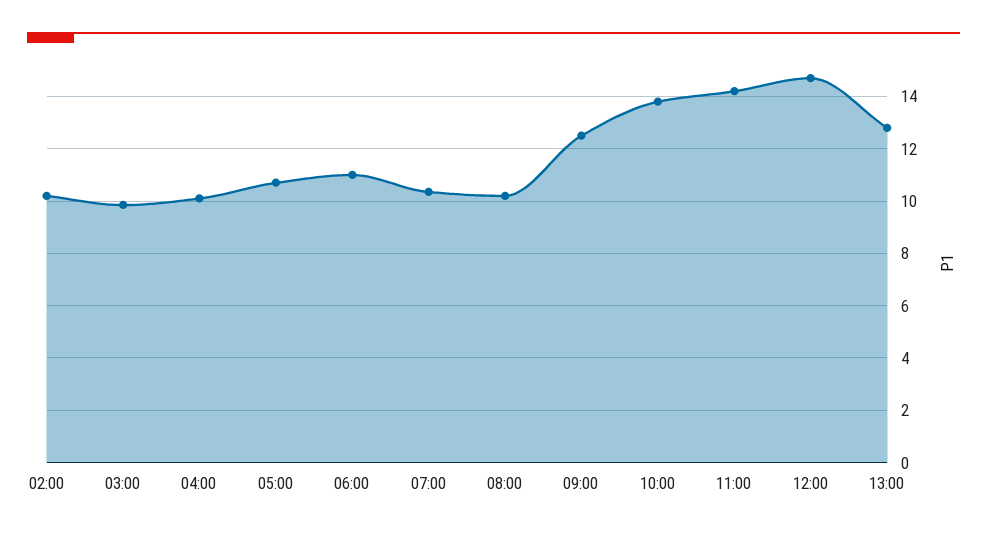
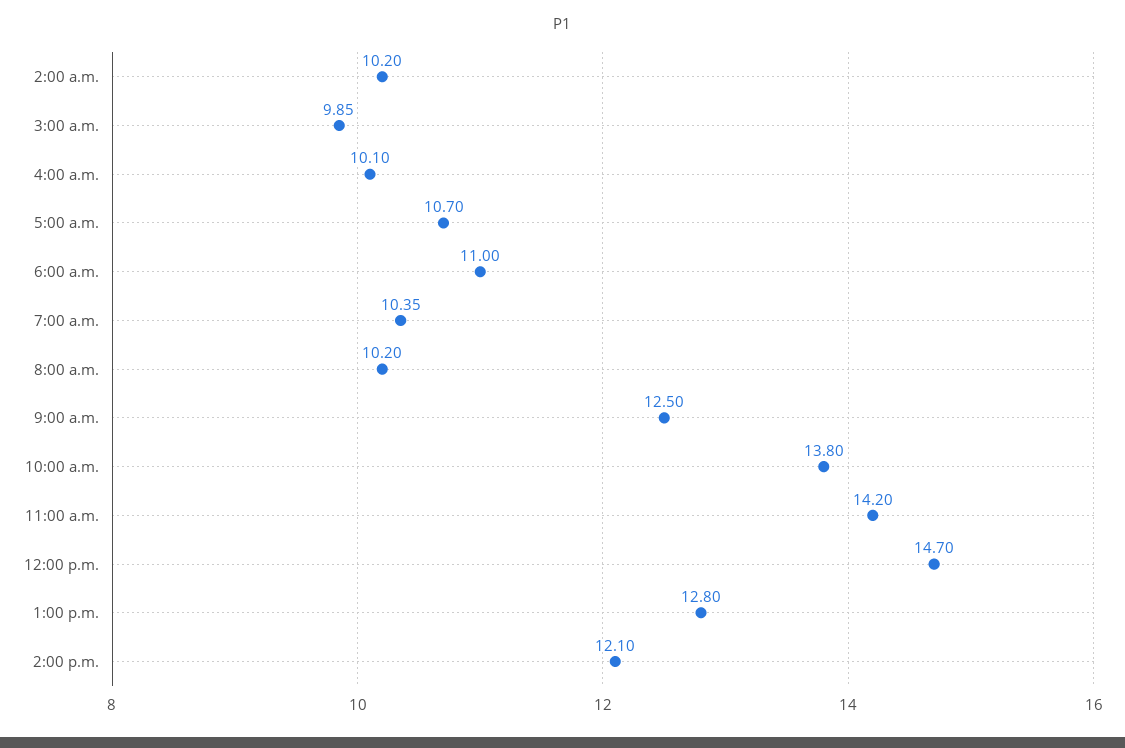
2:00 p.m.: none -> 12.1

